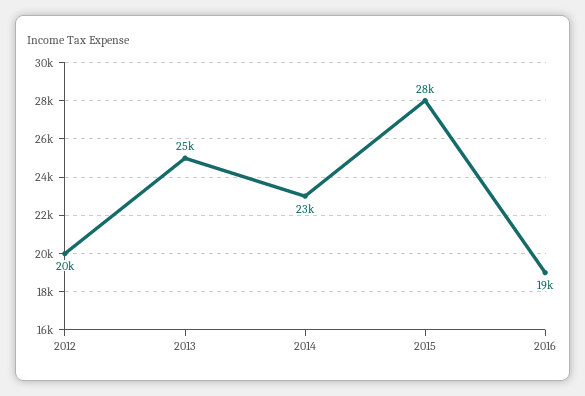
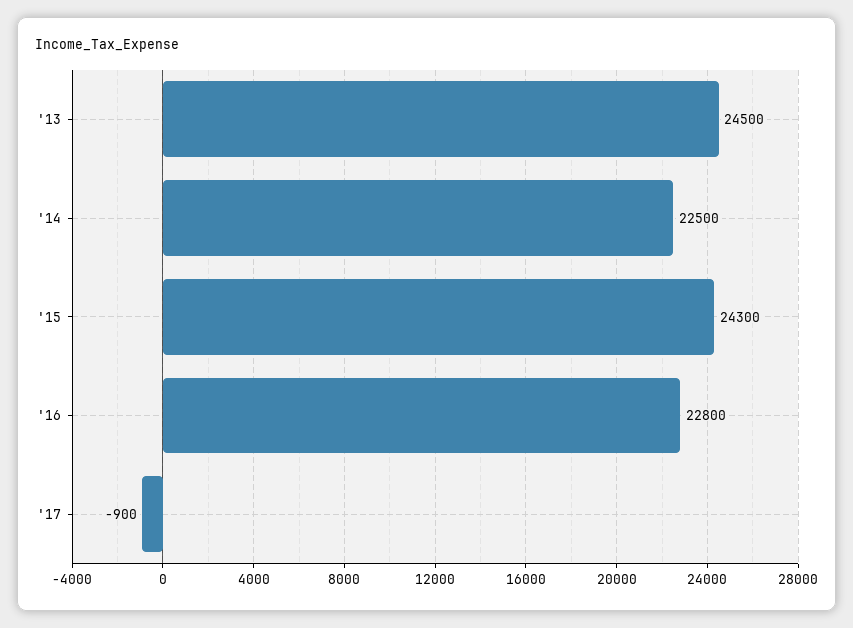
2012: 20000 -> none
2015: 28000 -> 24300
2016: 19000 -> 22800
'17: none -> -900

